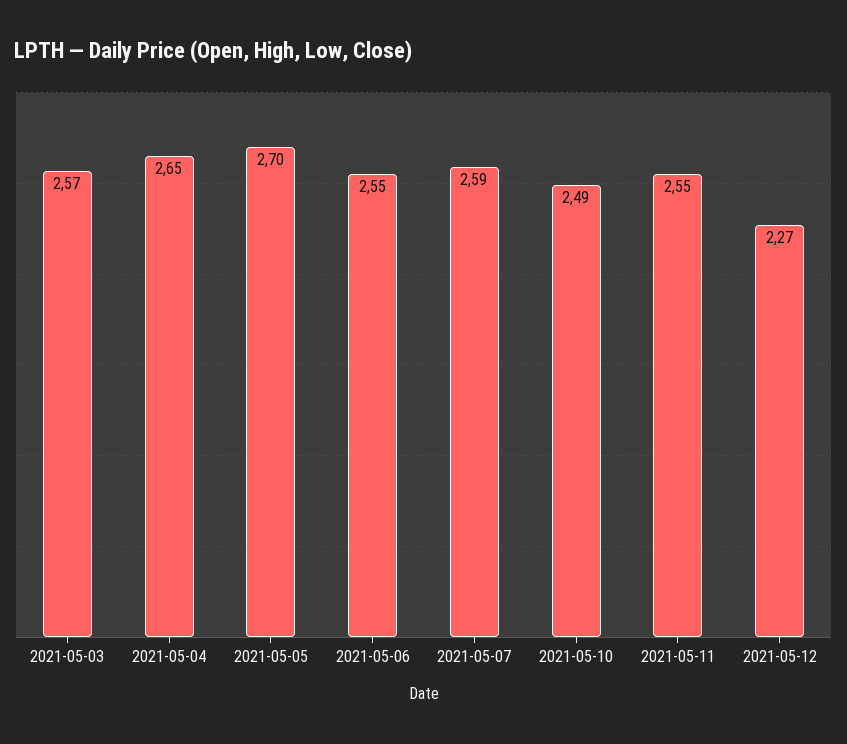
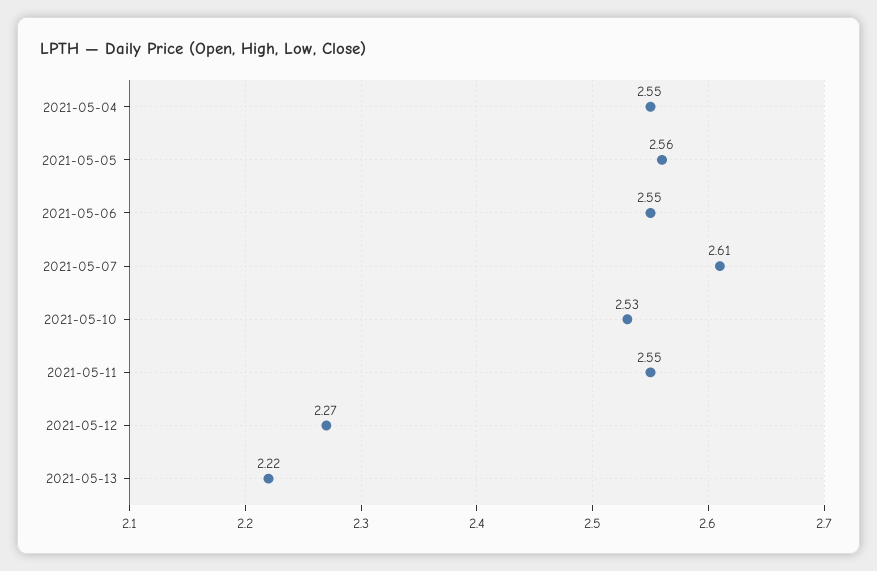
2021-05-03: 2.57 -> none
2021-05-04: 2.65 -> 2.55
2021-05-05: 2.7 -> 2.56
2021-05-07: 2.59 -> 2.61
2021-05-10: 2.49 -> 2.53
2021-05-13: none -> 2.22

